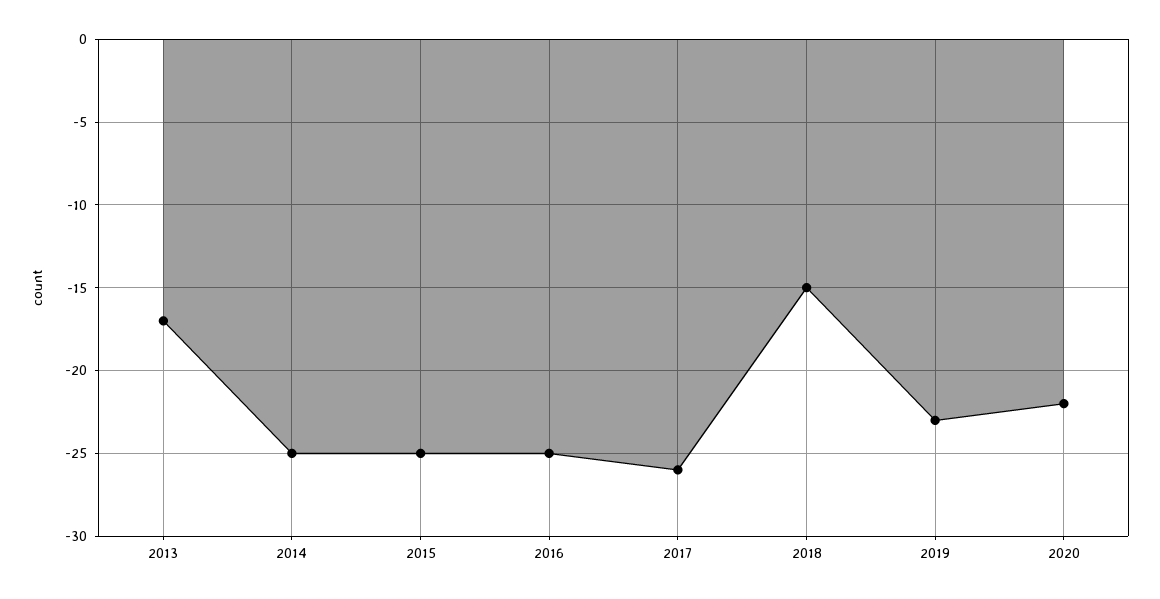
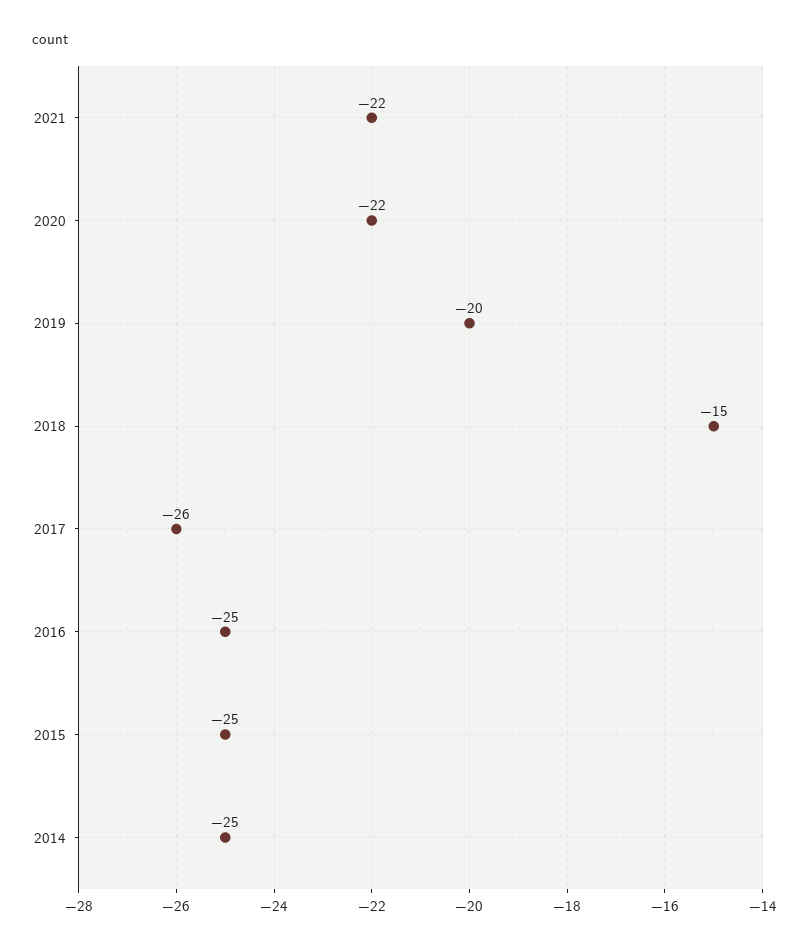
2013: -17 -> none
2019: -23 -> -20
2021: none -> -22

